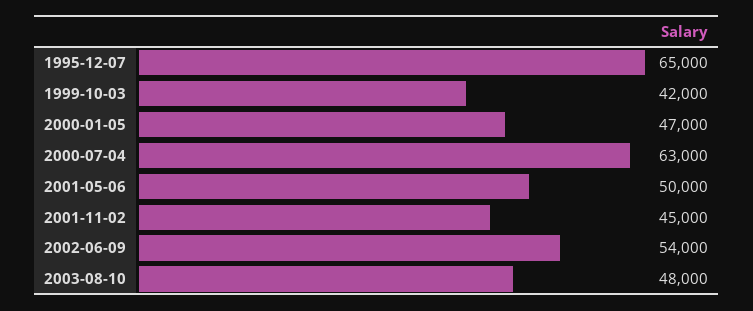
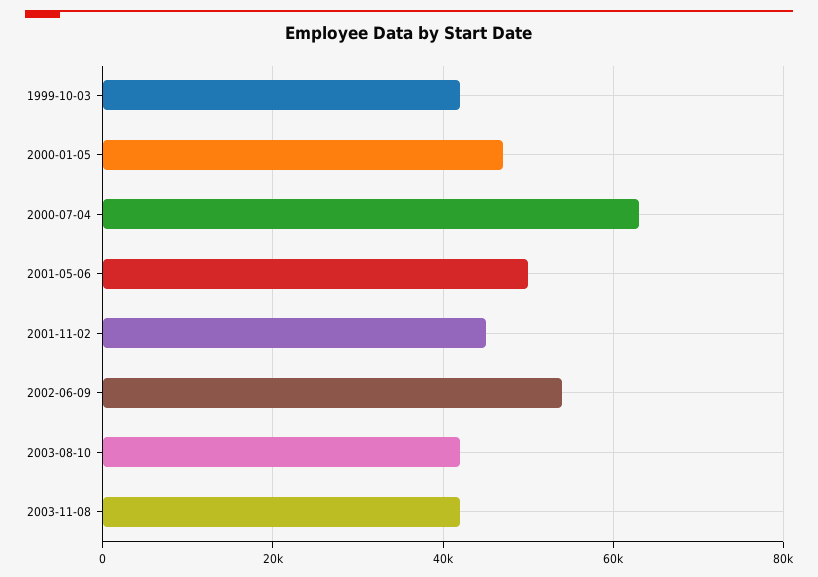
1995-12-07: 65000 -> none
2003-08-10: 48000 -> 42000
2003-11-08: none -> 42000

